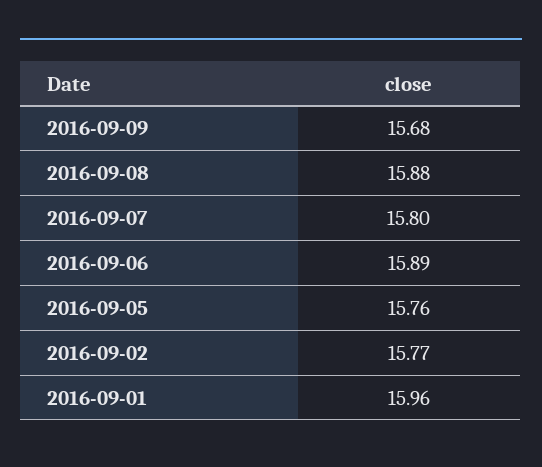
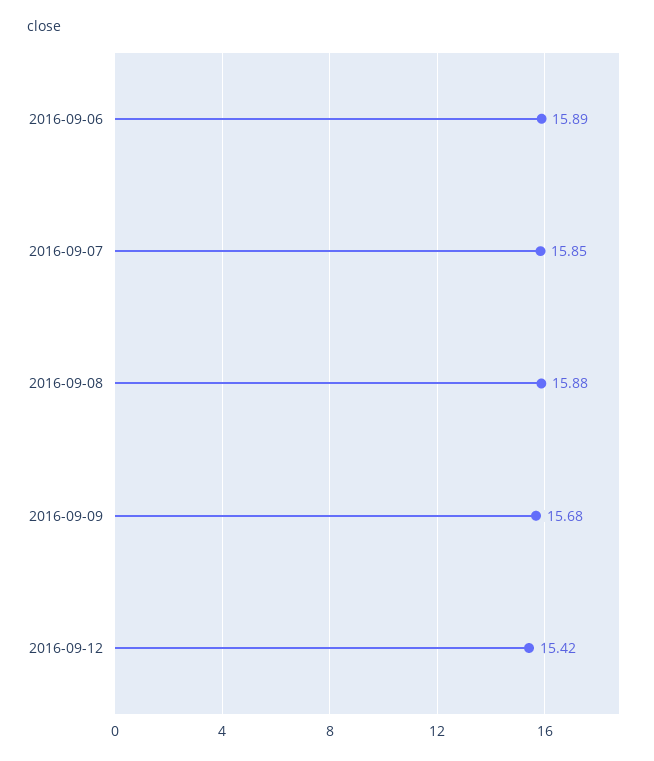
2016-09-07: 15.8 -> 15.85
2016-09-05: 15.76 -> none
2016-09-02: 15.77 -> none
2016-09-01: 15.96 -> none
2016-09-12: none -> 15.42

